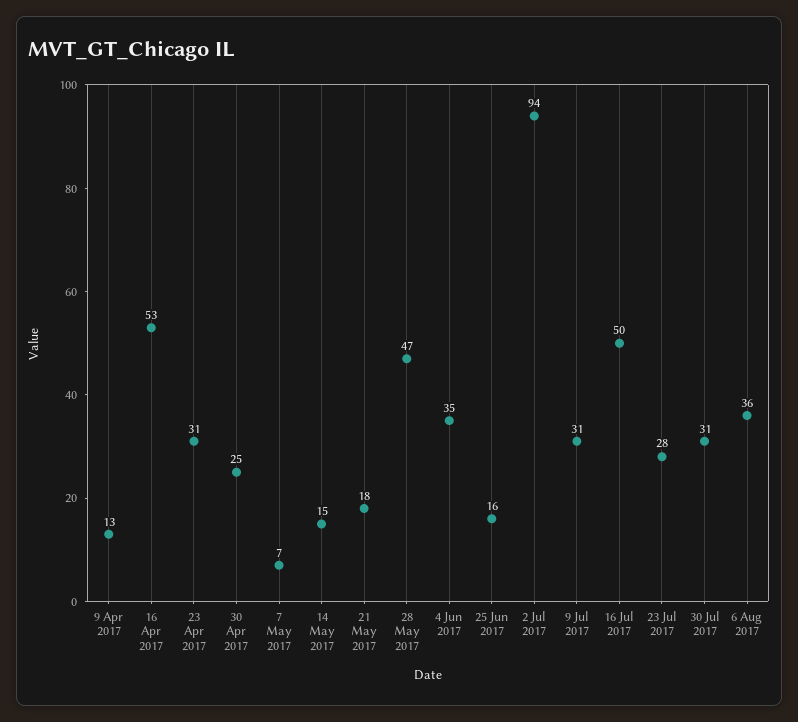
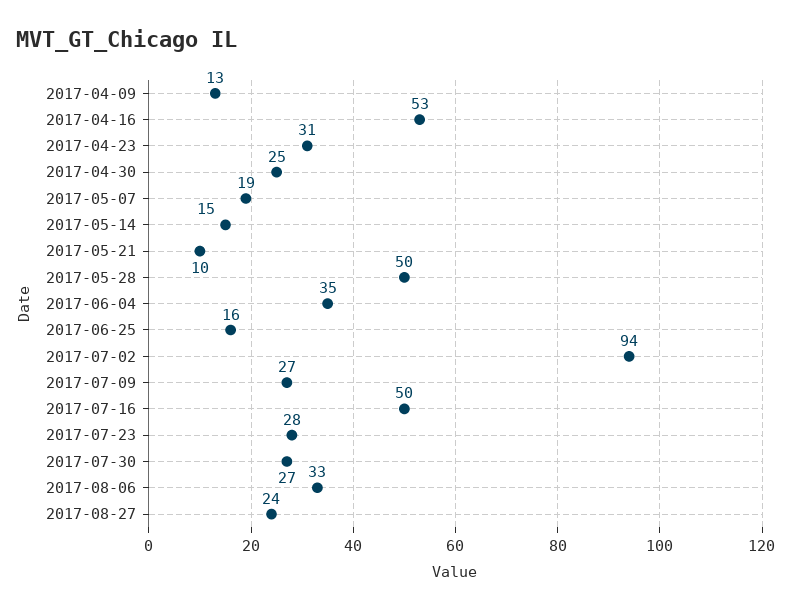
7 May 2017: 7 -> 19
21 May 2017: 18 -> 10
28 May 2017: 47 -> 50
9 Jul 2017: 31 -> 27
30 Jul 2017: 31 -> 27
6 Aug 2017: 36 -> 33
2017-08-27: none -> 24

